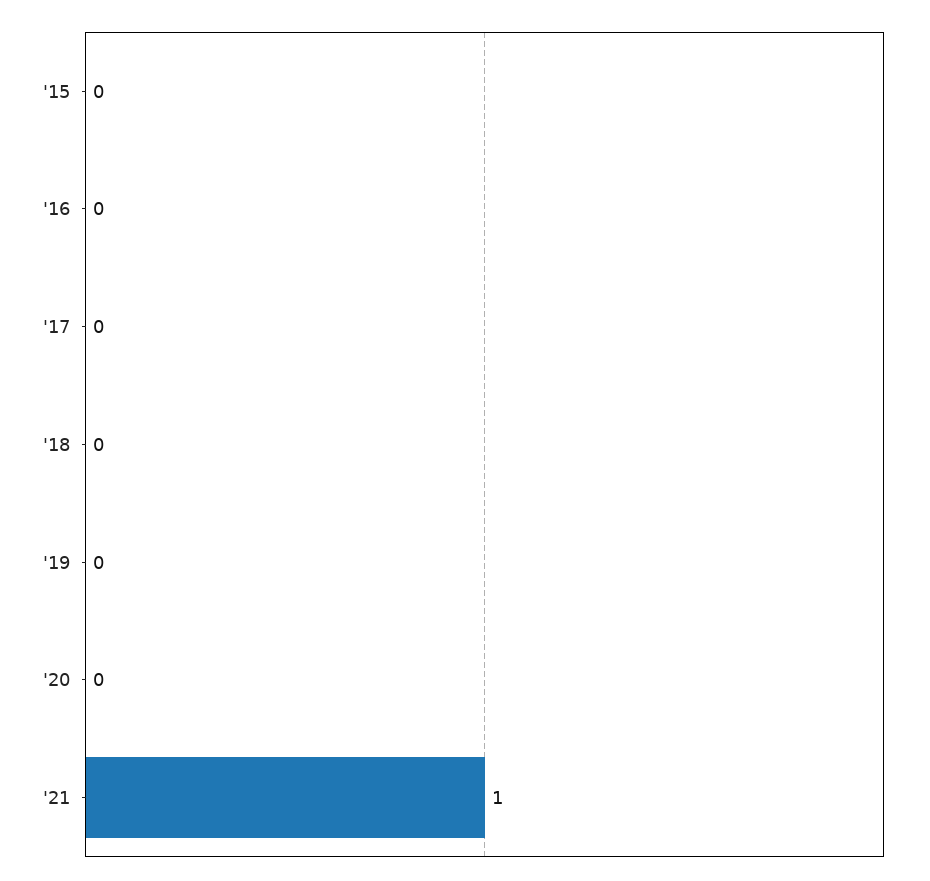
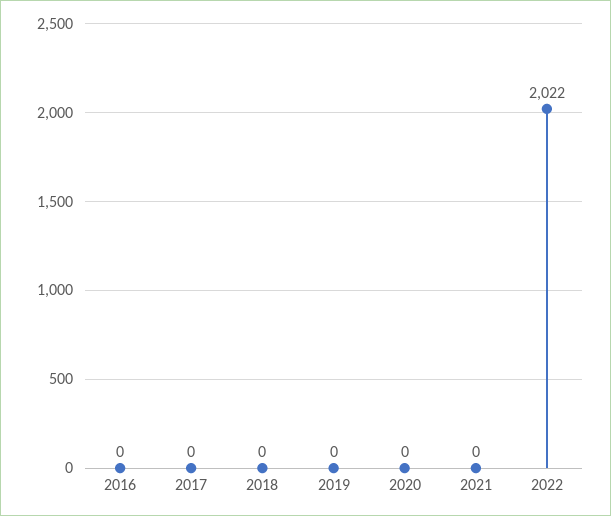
'15: 0 -> none
'21: 1 -> 0
2022: none -> 2022

